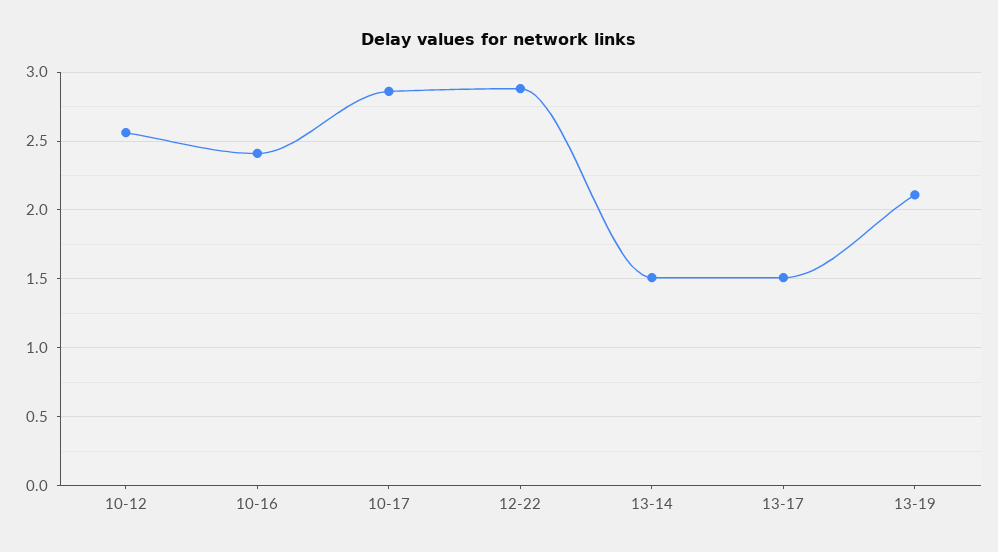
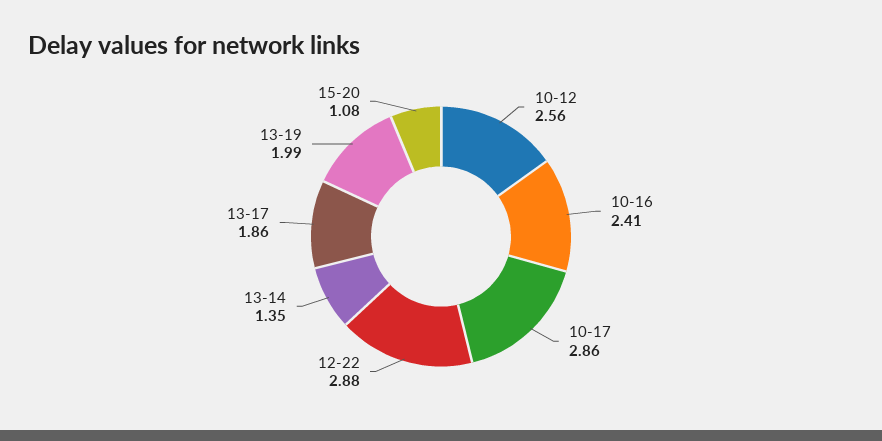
13-14: 1.5 -> 1.35
13-17: 1.5 -> 1.86
13-19: 2.1 -> 1.99
15-20: none -> 1.08

